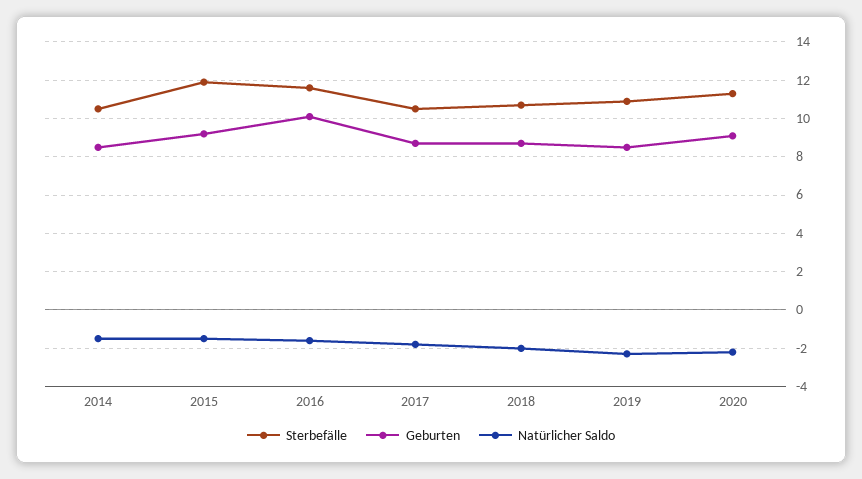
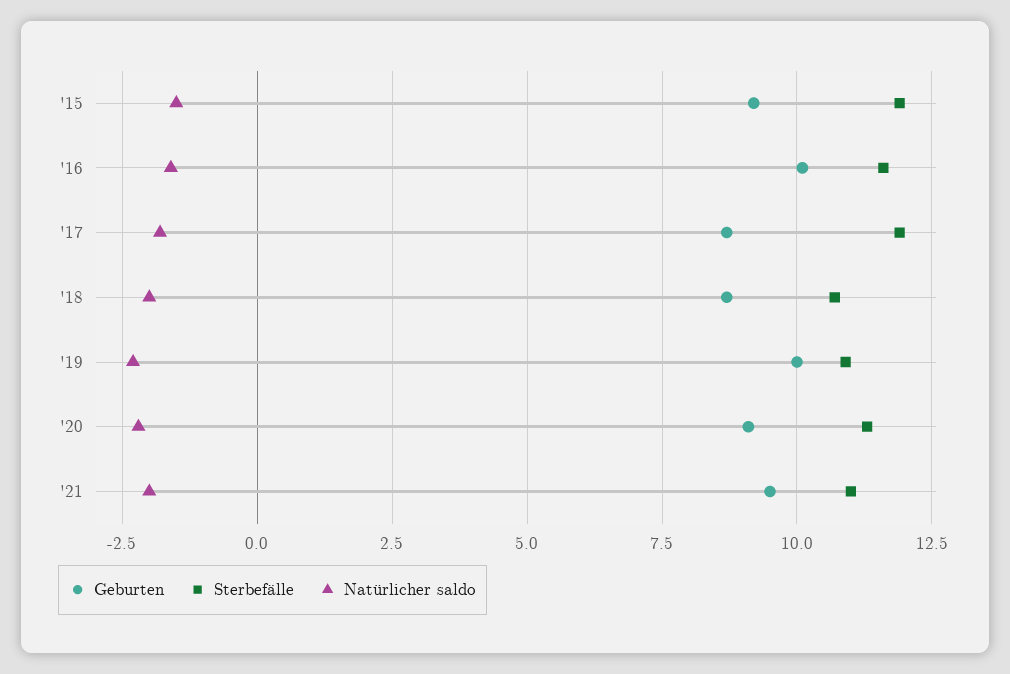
Sterbefälle, 2014: 10.5 -> none
Geburten, 2014: 8.5 -> none
Natürlicher Saldo, 2014: -1.5 -> none
Sterbefälle, 2017: 10.5 -> 12
Geburten, 2019: 8.5 -> 10
Geburten, '21: none -> 9.5
Sterbefälle, '21: none -> 11
Natürlicher Saldo, '21: none -> -2

